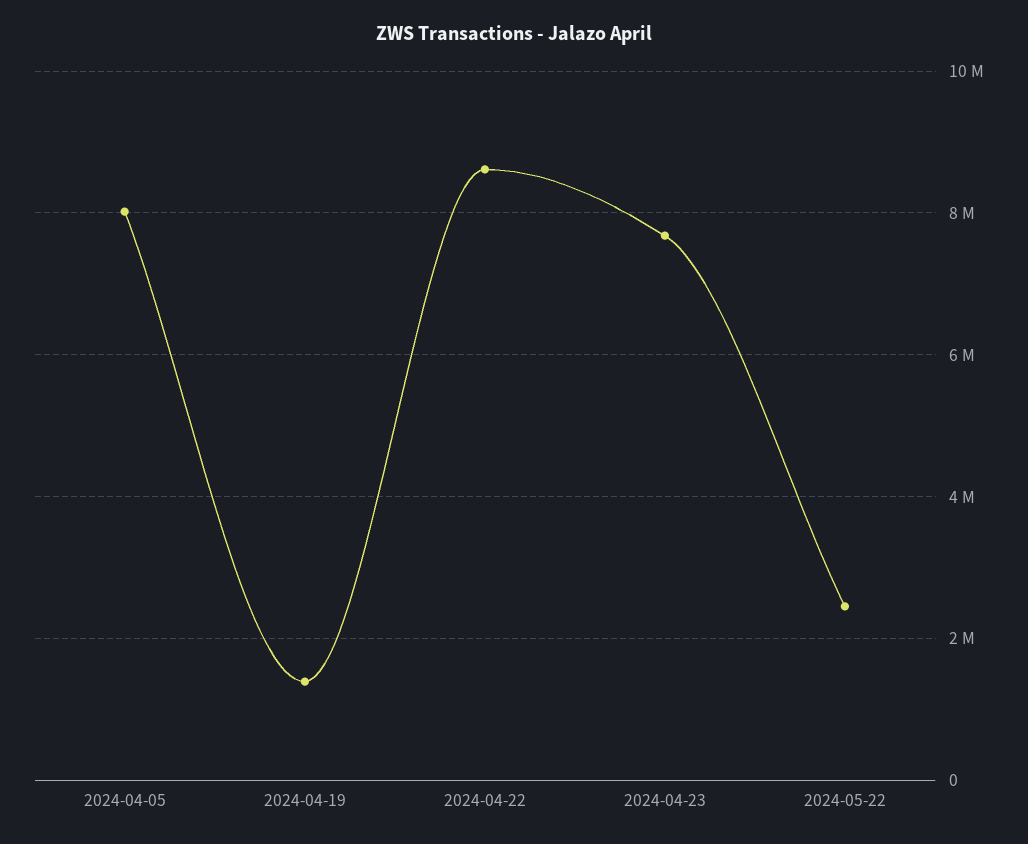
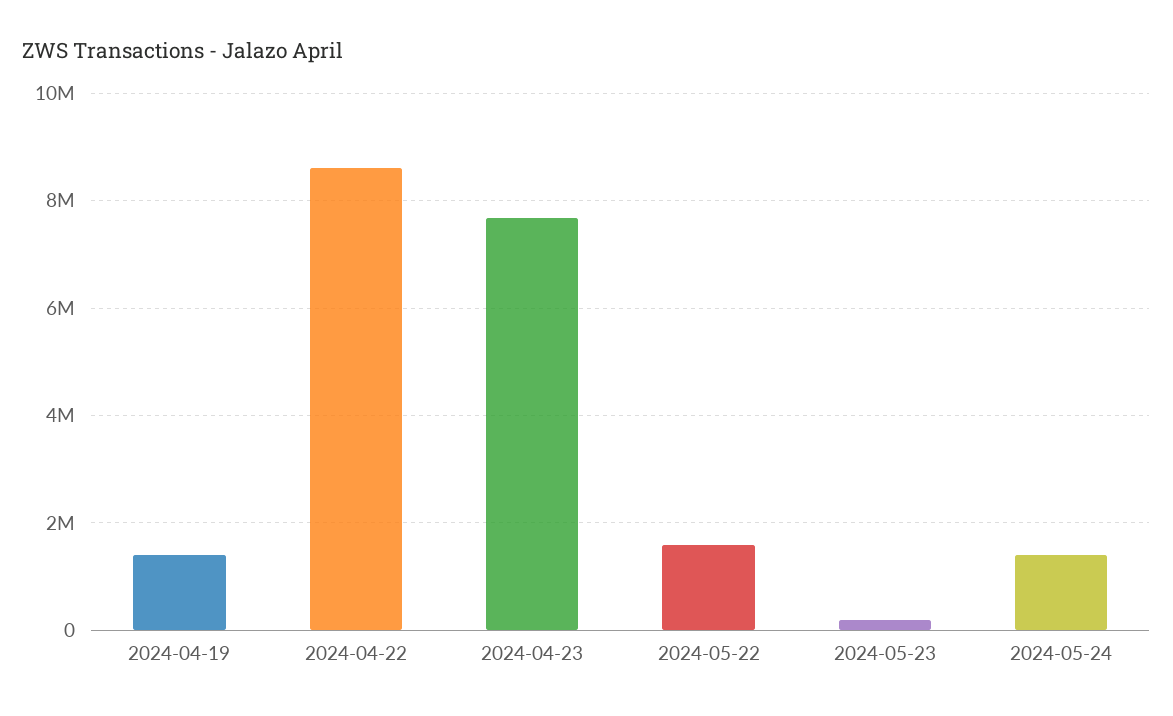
2024-04-05: 8000000 -> none
2024-05-22: 2400000 -> 1600000
2024-05-23: none -> 200000
2024-05-24: none -> 1400000

